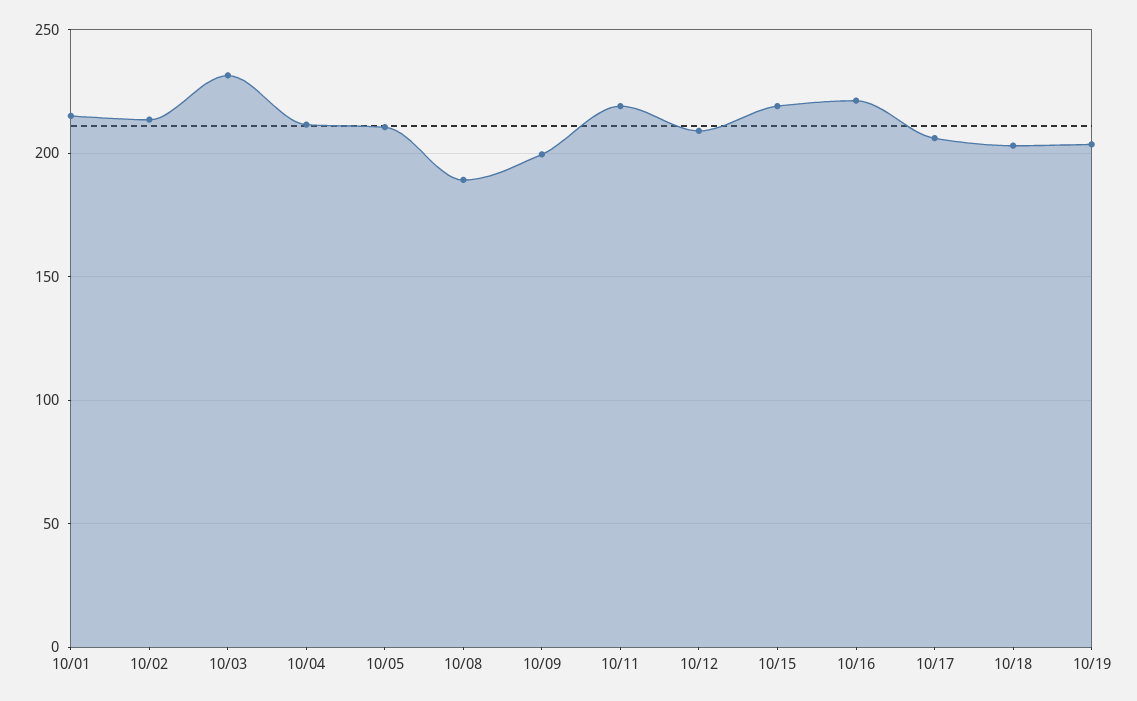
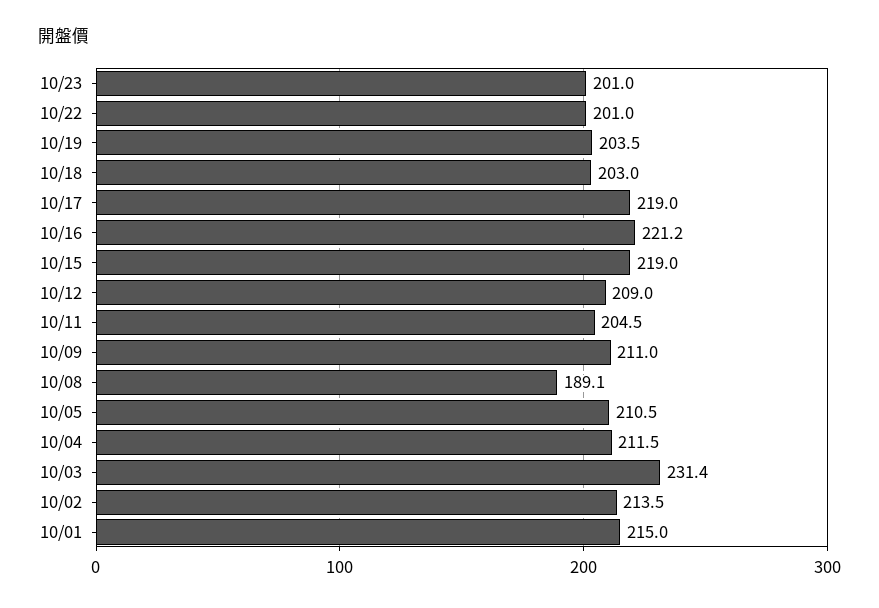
10/09: 200 -> 211
10/11: 220 -> 204.5
10/17: 205 -> 219
10/23: none -> 201
10/22: none -> 201

